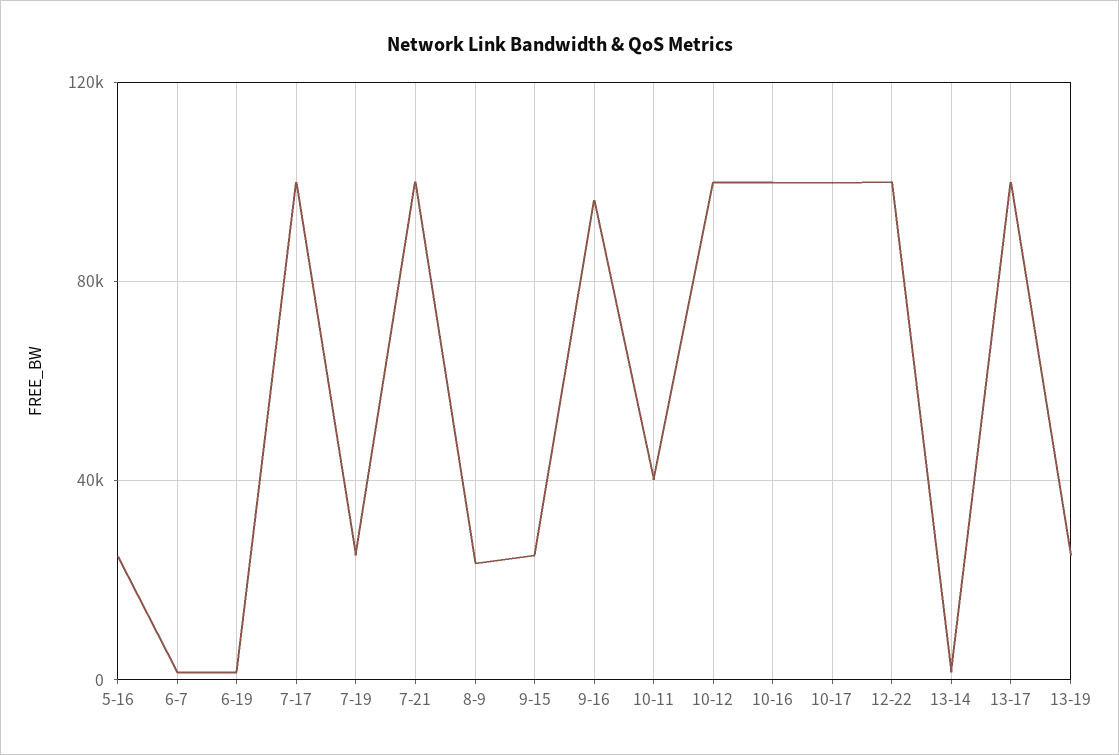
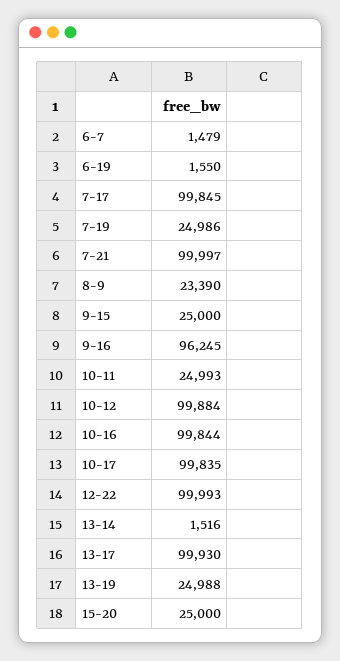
5-16: 25000 -> none
10-11: 40000 -> 24993
15-20: none -> 25000

